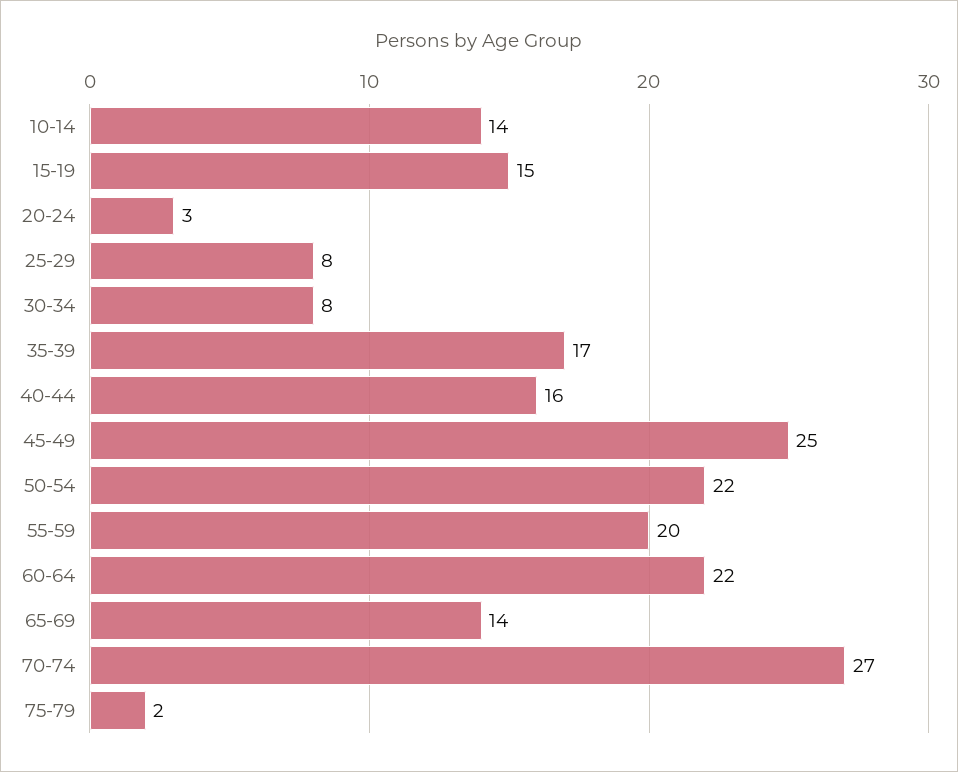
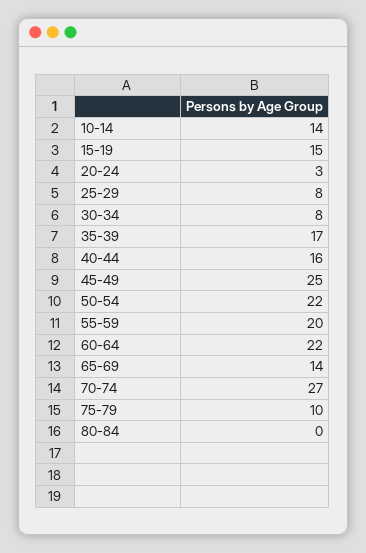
75-79: 2 -> 10
80-84: none -> 0

